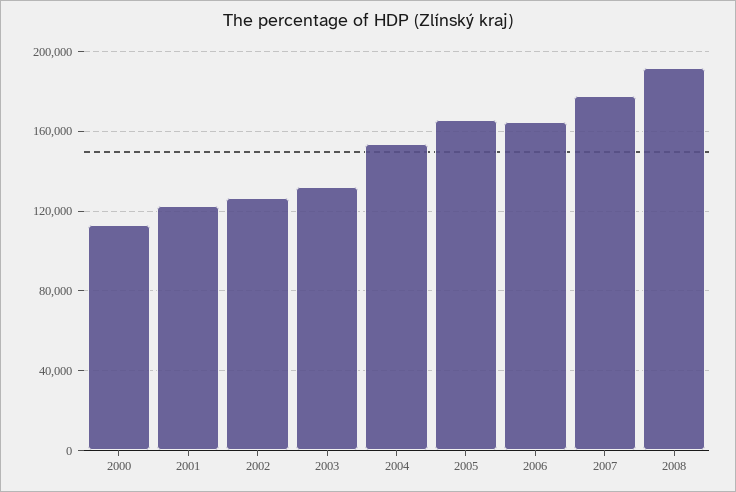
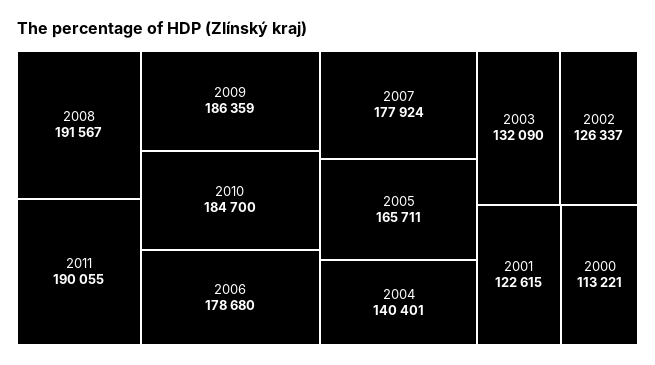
2004: 155000 -> 140401
2006: 165000 -> 178680
2011: none -> 190055
2009: none -> 186359
2010: none -> 184700

